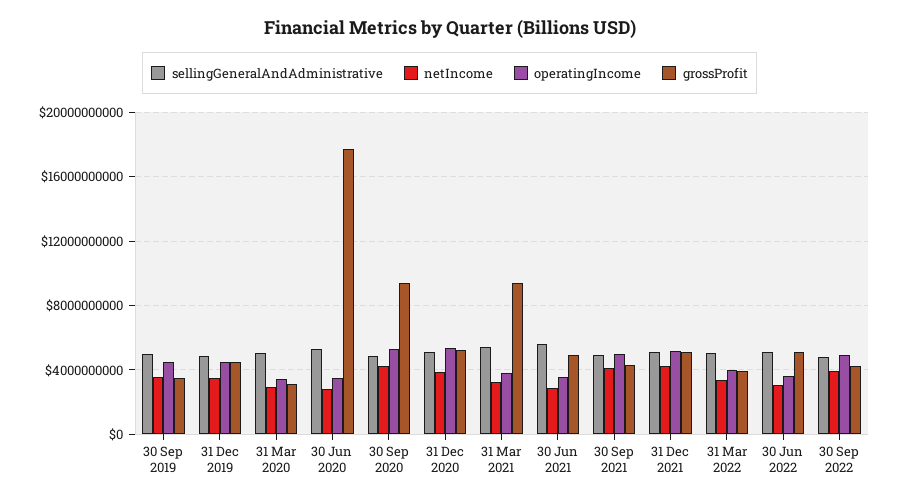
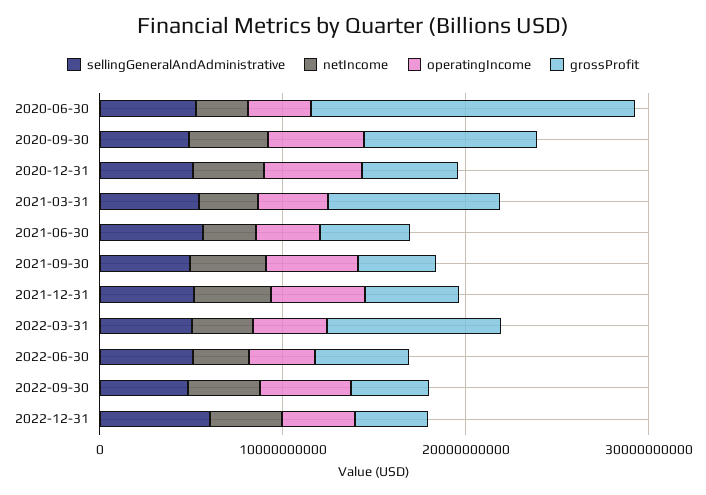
sellingGeneralAndAdministrative, 30 Sep 2019: 5000000000 -> none
netIncome, 30 Sep 2019: 3500000000 -> none
operatingIncome, 30 Sep 2019: 4500000000 -> none
grossProfit, 30 Sep 2019: 3500000000 -> none
sellingGeneralAndAdministrative, 31 Dec 2019: 5000000000 -> none
netIncome, 31 Dec 2019: 3500000000 -> none
operatingIncome, 31 Dec 2019: 4500000000 -> none
grossProfit, 31 Dec 2019: 4500000000 -> none
sellingGeneralAndAdministrative, 31 Mar 2020: 5000000000 -> none
netIncome, 31 Mar 2020: 3000000000 -> none
operatingIncome, 31 Mar 2020: 3500000000 -> none
grossProfit, 31 Mar 2020: 3000000000 -> none
grossProfit, 31 Mar 2022: 4000000000 -> 10000000000
sellingGeneralAndAdministrative, 2022-12-31: none -> 6000000000
netIncome, 2022-12-31: none -> 4000000000
operatingIncome, 2022-12-31: none -> 4000000000
grossProfit, 2022-12-31: none -> 4000000000

